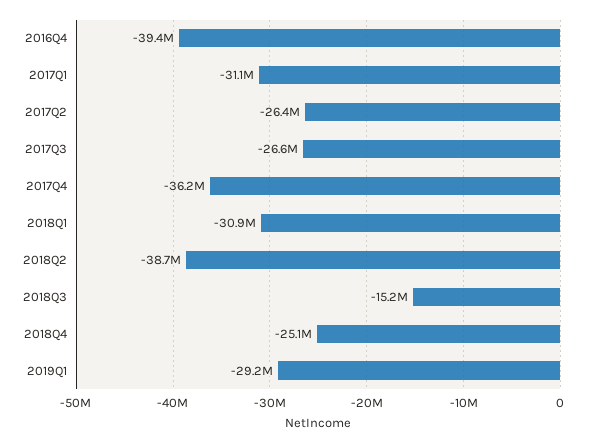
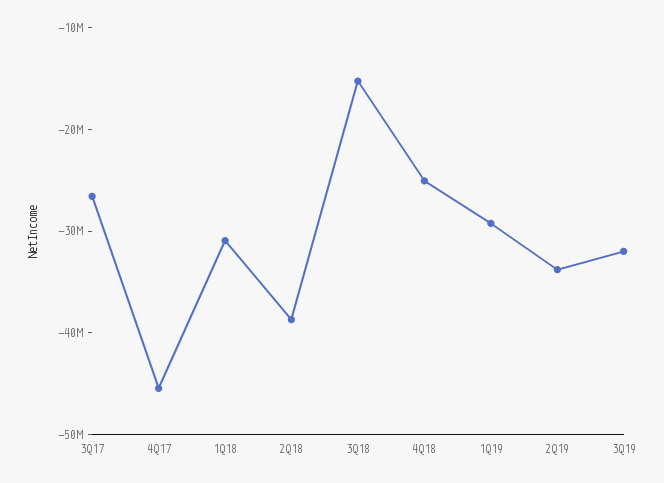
2016Q4: -39400000 -> none
2017Q1: -31100000 -> none
2017Q2: -26400000 -> none
2017Q4: -36200000 -> -46000000
2Q19: none -> -34000000
3Q19: none -> -32000000

